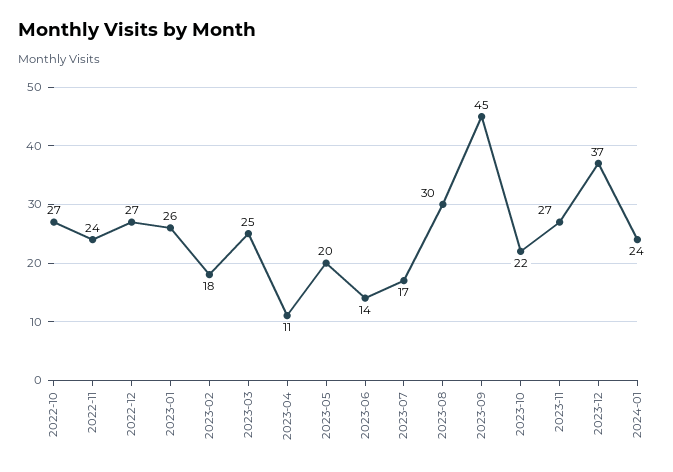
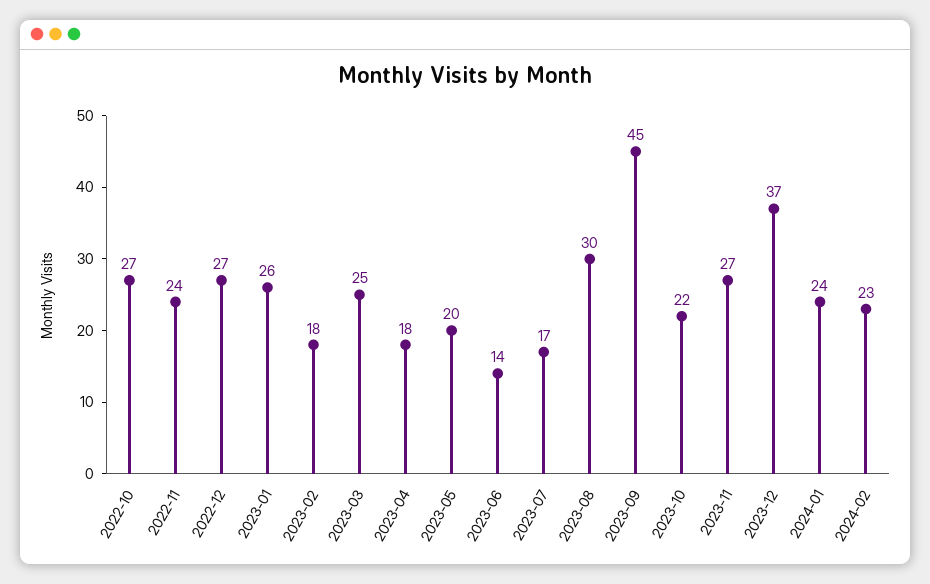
2023-04: 11 -> 18
2024-02: none -> 23

